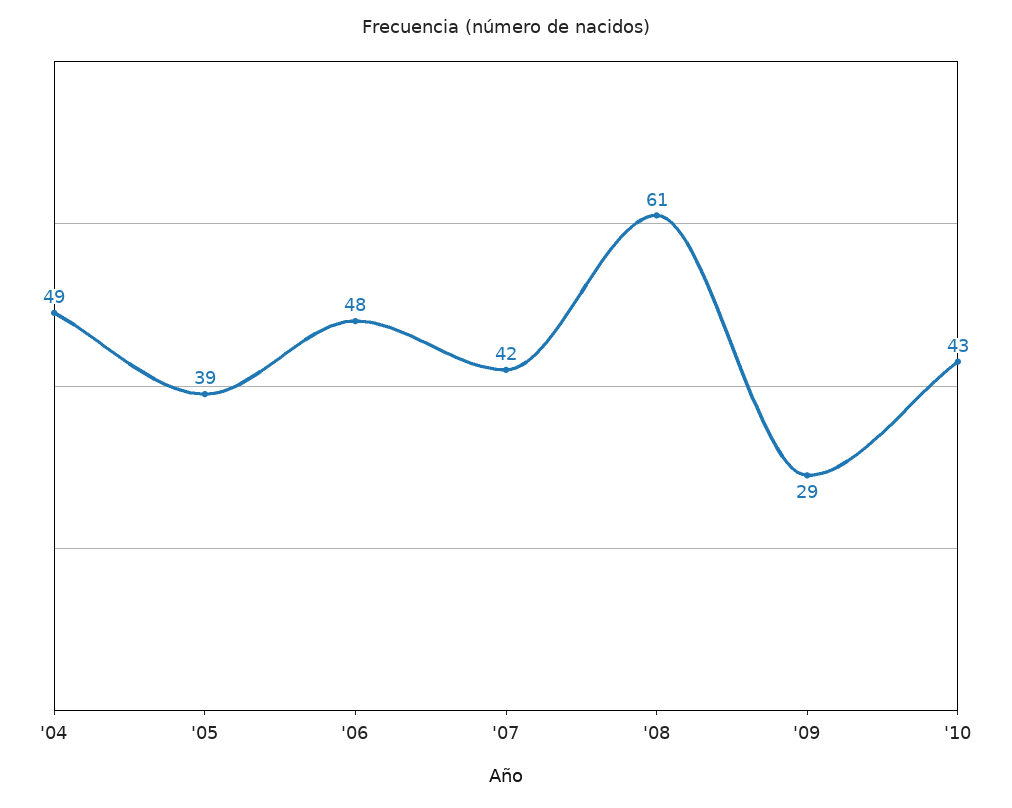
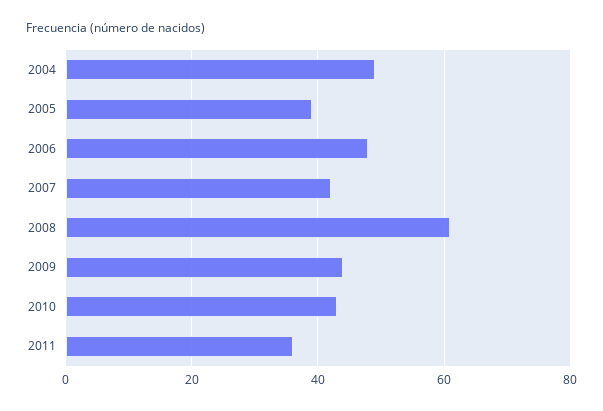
'09: 29 -> 45
2011: none -> 35

